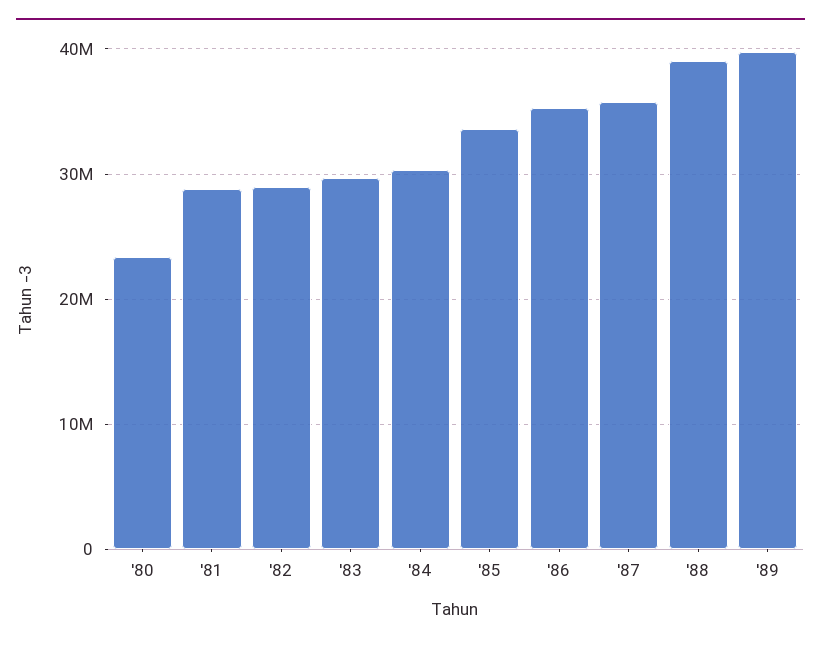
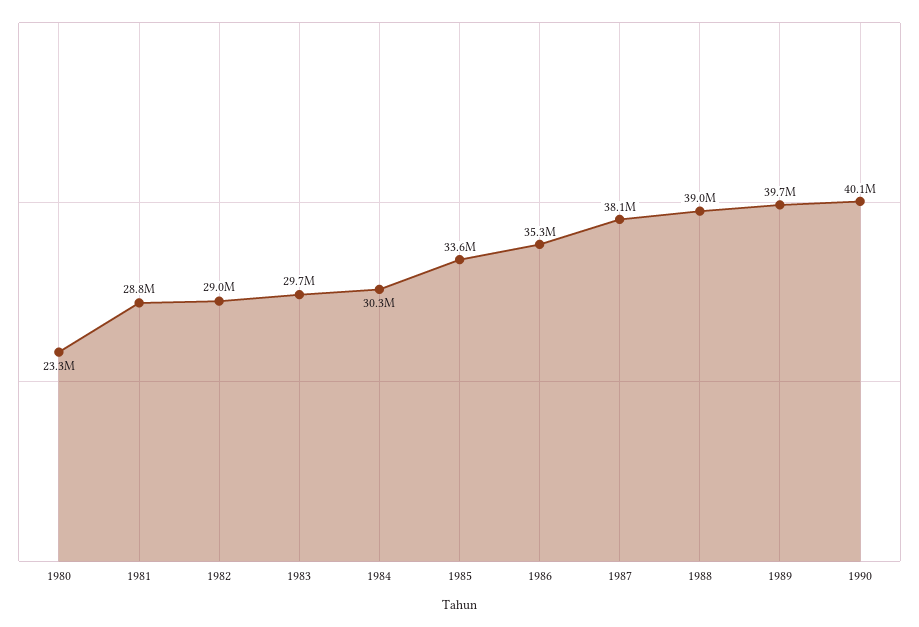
'87: 36000000 -> 38100000
1990: none -> 40100000

